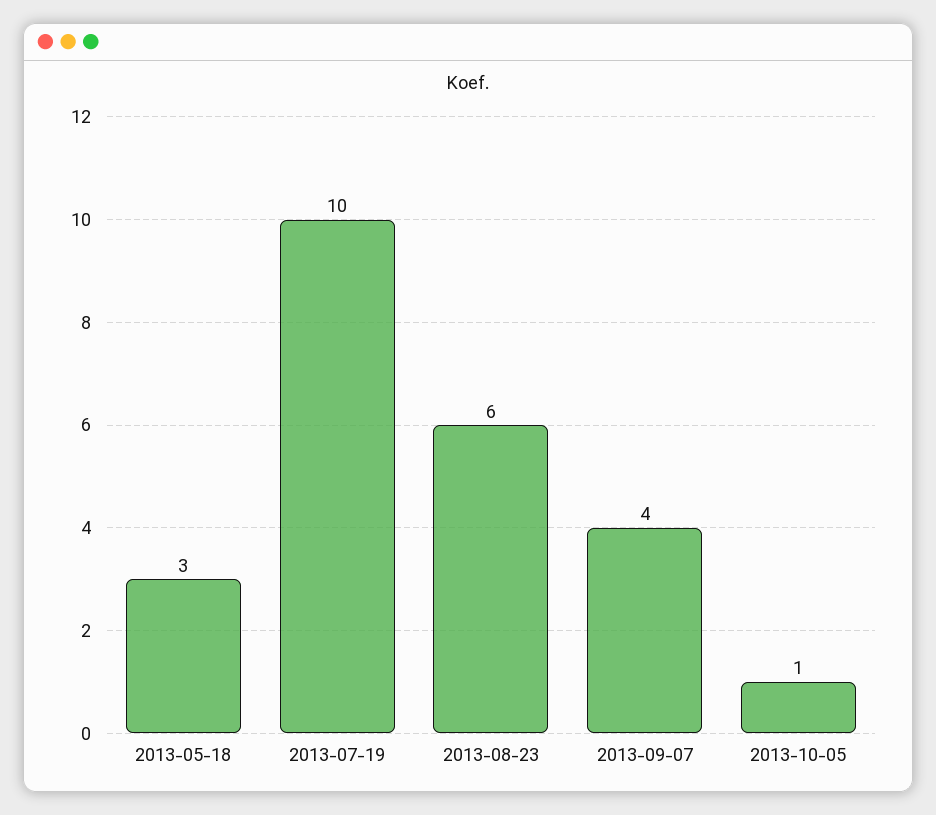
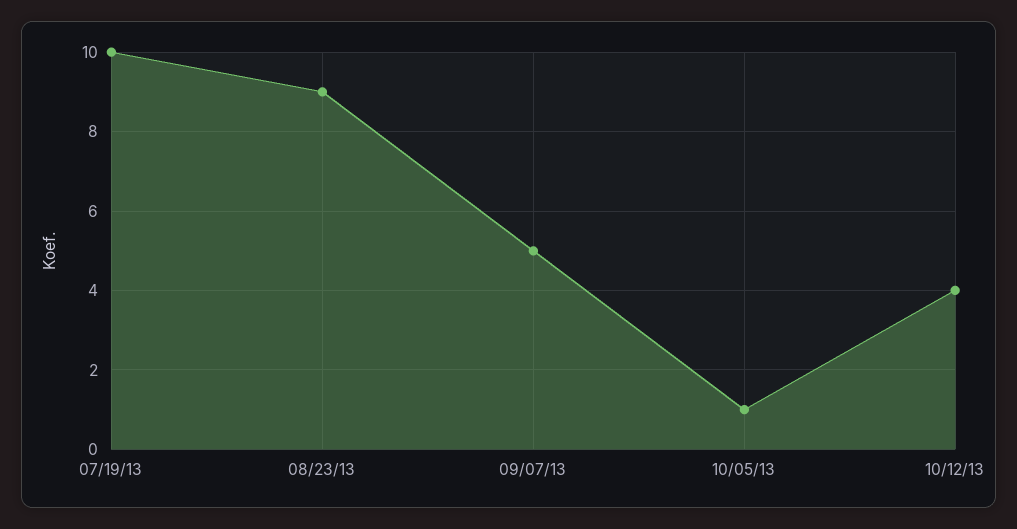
2013-05-18: 3 -> none
2013-08-23: 6 -> 9
2013-09-07: 4 -> 5
10/12/13: none -> 4

